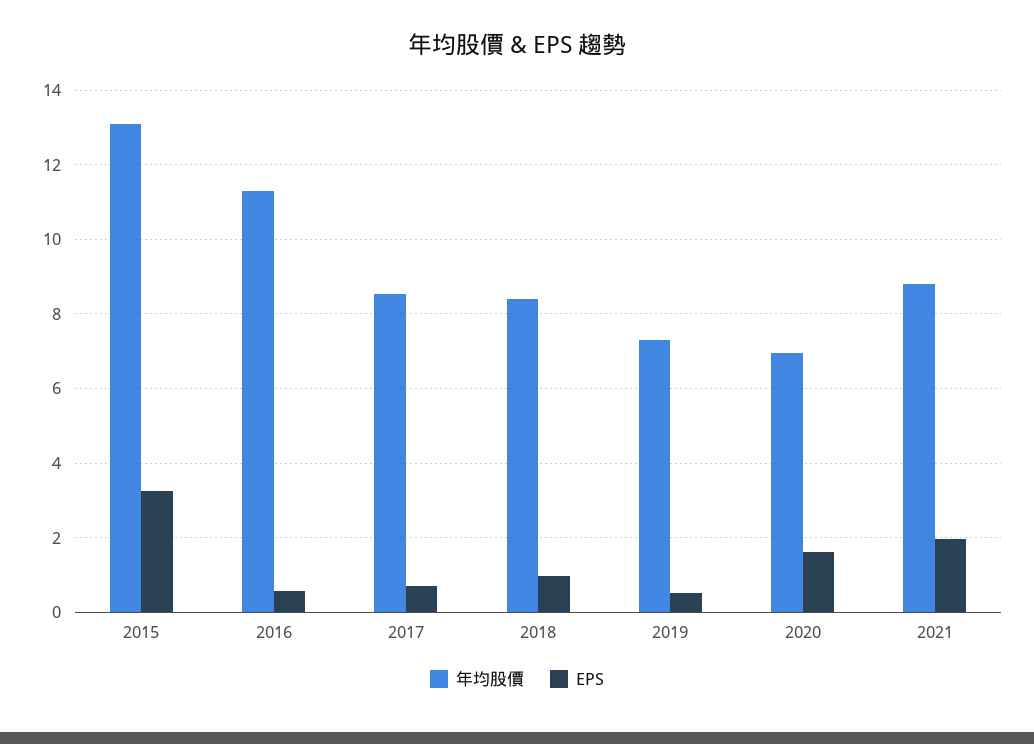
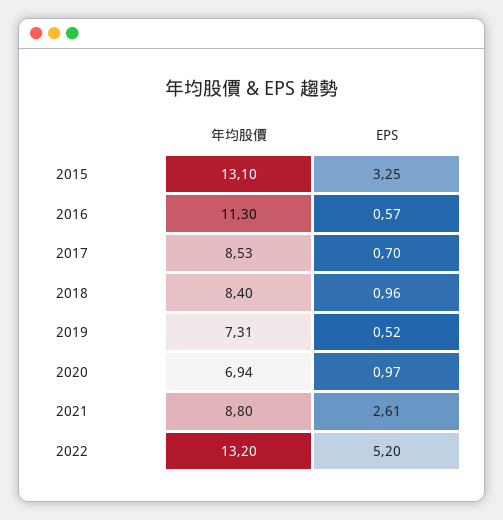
EPS, 2020: 1.6 -> 0.97
EPS, 2021: 2 -> 2.61
年均股價, 2022: none -> 13.2
EPS, 2022: none -> 5.2

